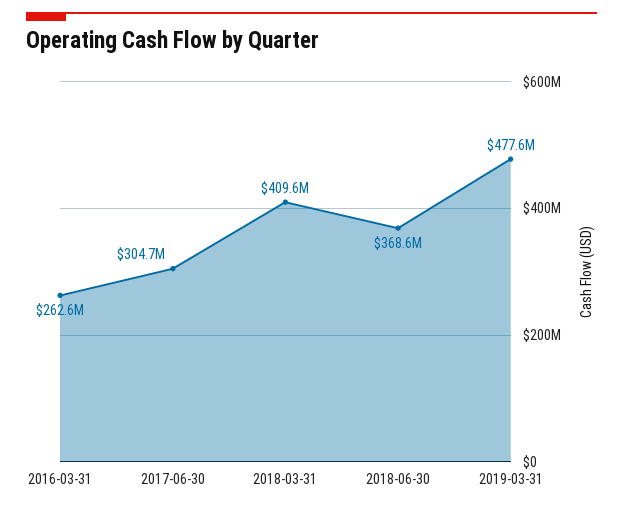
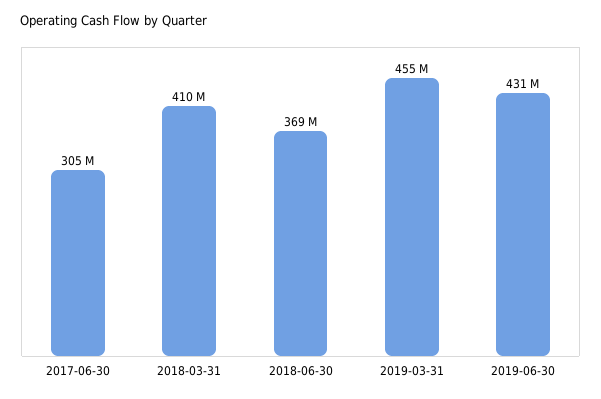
2016-03-31: 262600000 -> none
2019-03-31: 477600000 -> 455000000
2019-06-30: none -> 431000000

